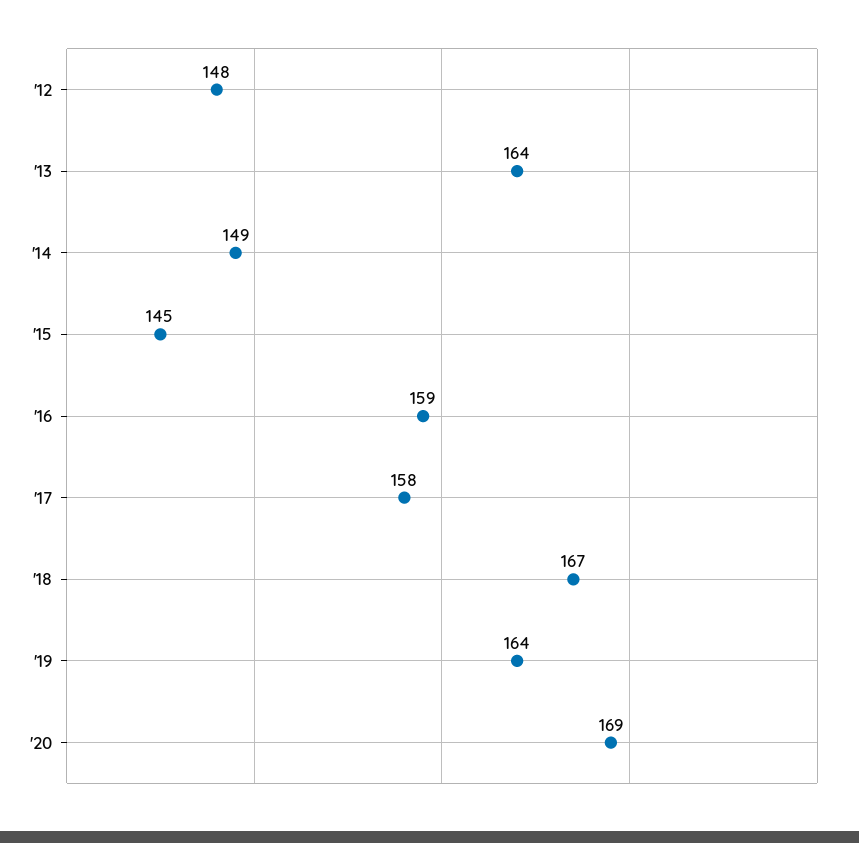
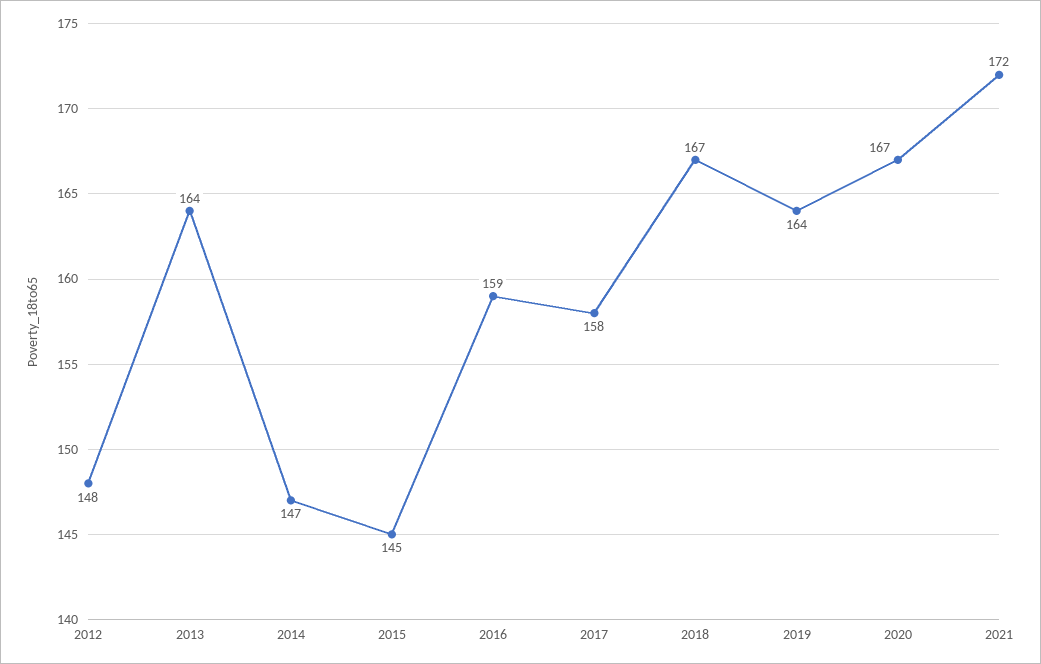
'14: 149 -> 147
'20: 169 -> 167
2021: none -> 172

